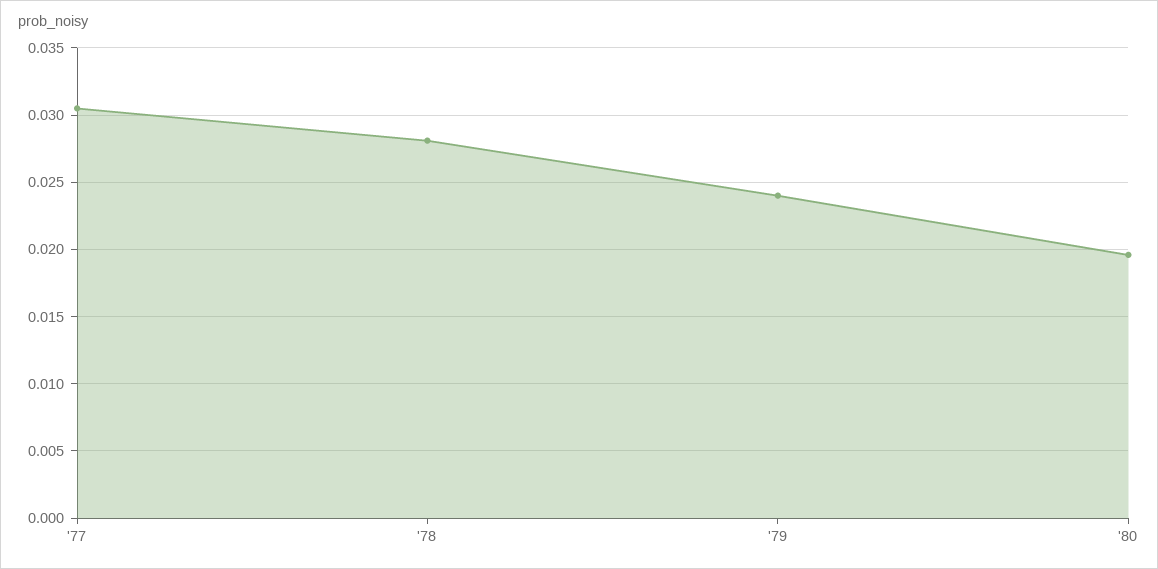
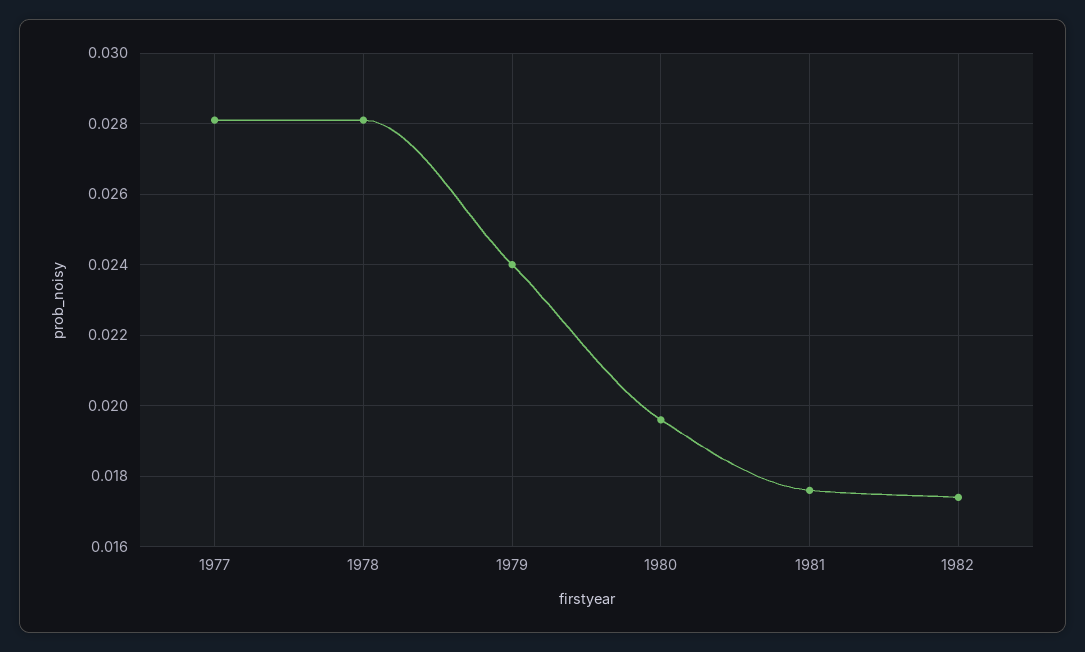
'77: 0.0305 -> 0.028
1981: none -> 0.0175
1982: none -> 0.0175

